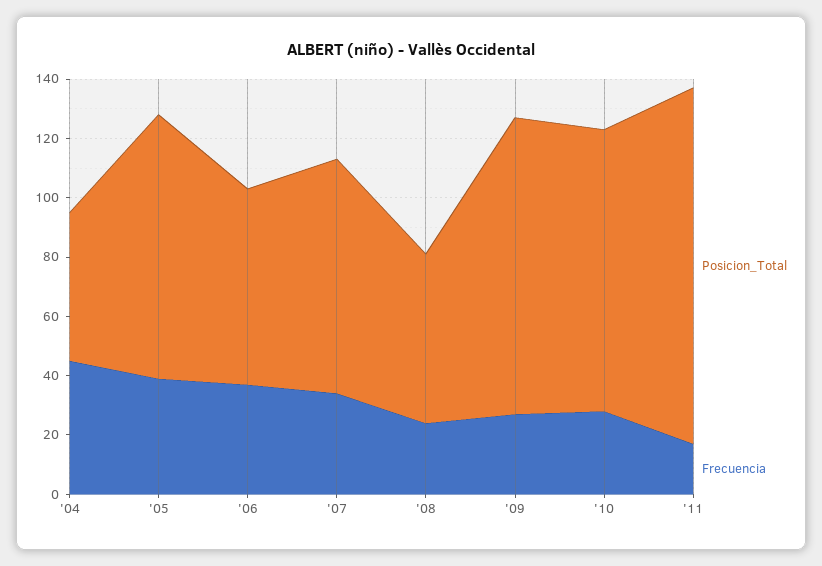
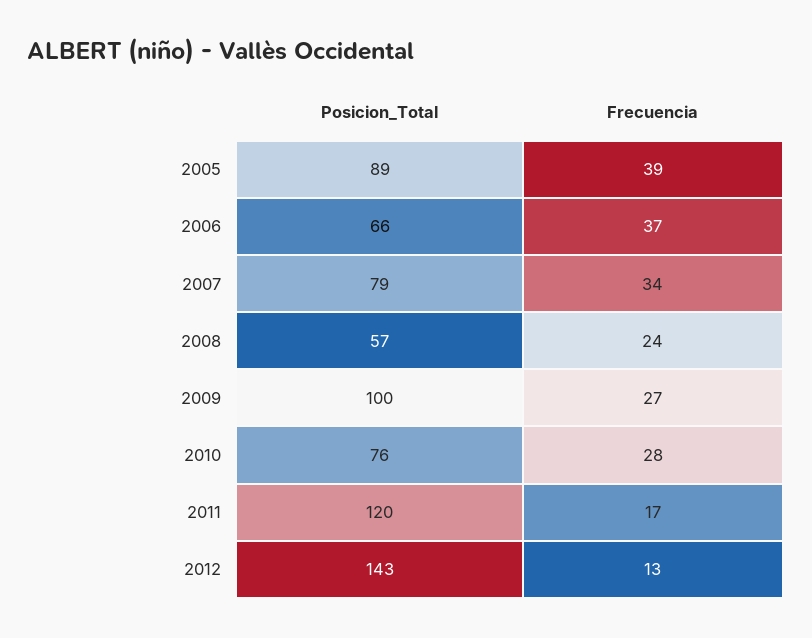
Posicion_Total, '04: 50 -> none
Frecuencia, '04: 45 -> none
Posicion_Total, '10: 95 -> 76
Posicion_Total, 2012: none -> 143
Frecuencia, 2012: none -> 13

